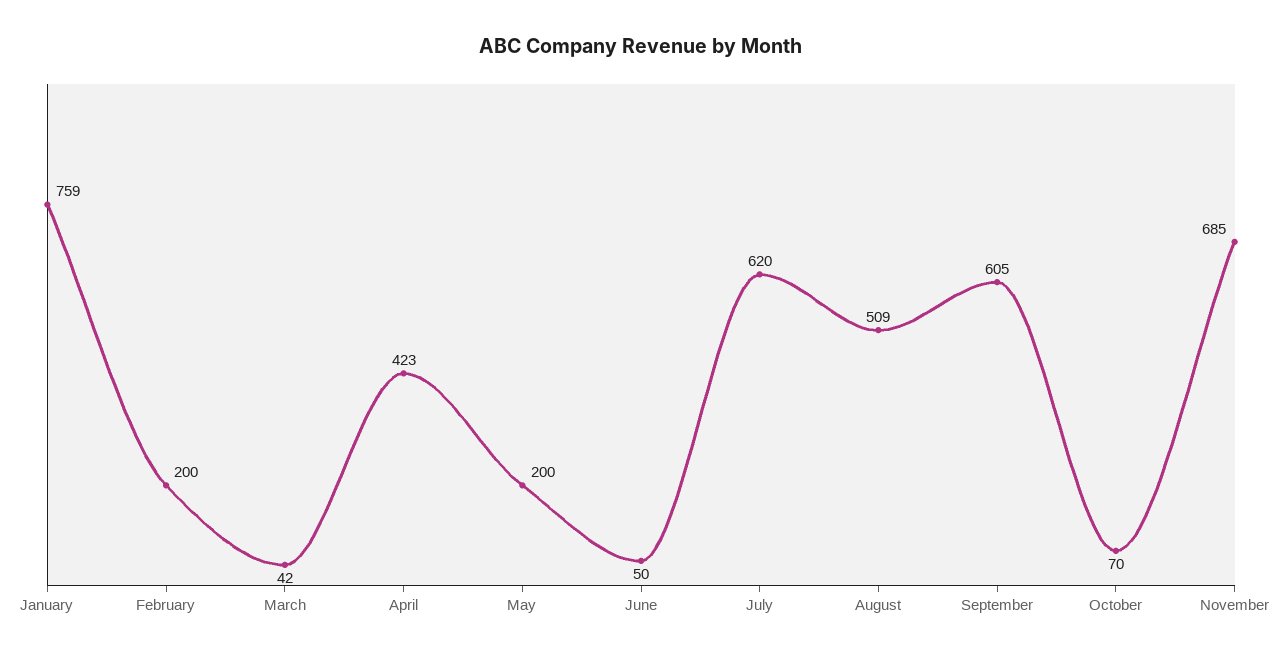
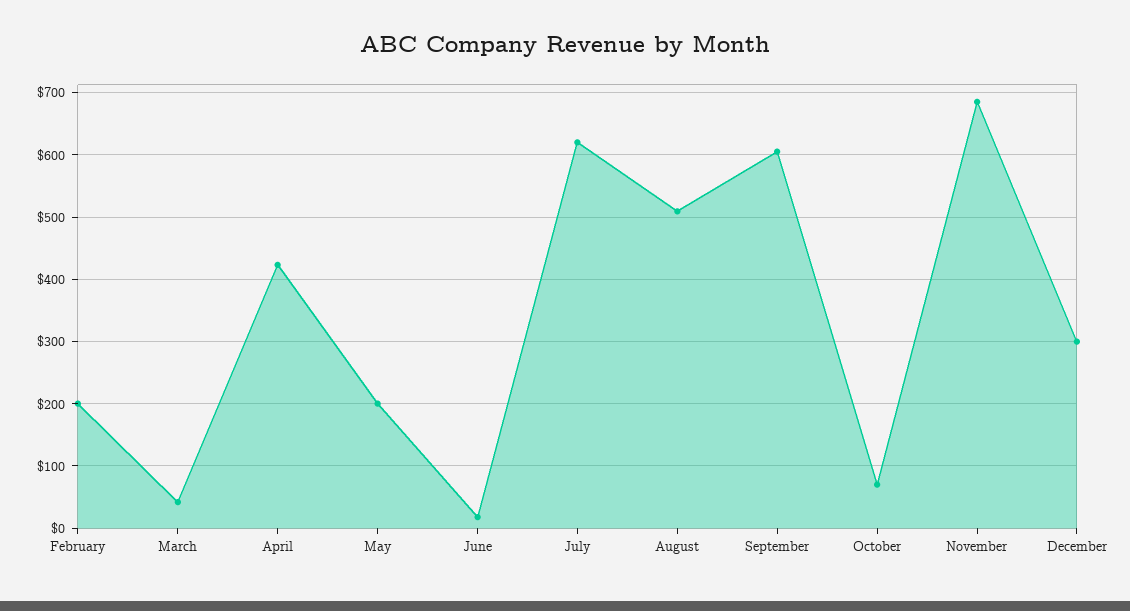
January: 759 -> none
June: 50 -> 20
December: none -> 300

